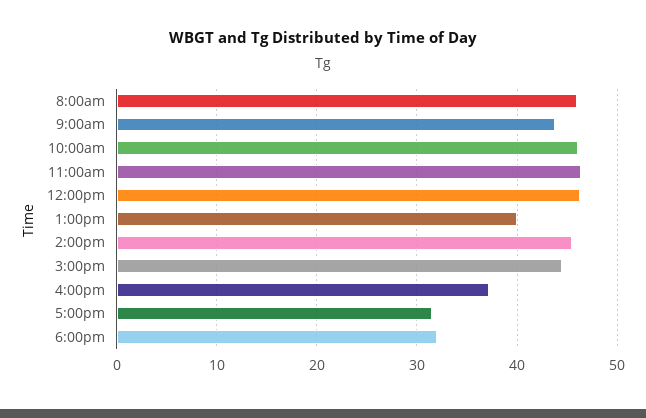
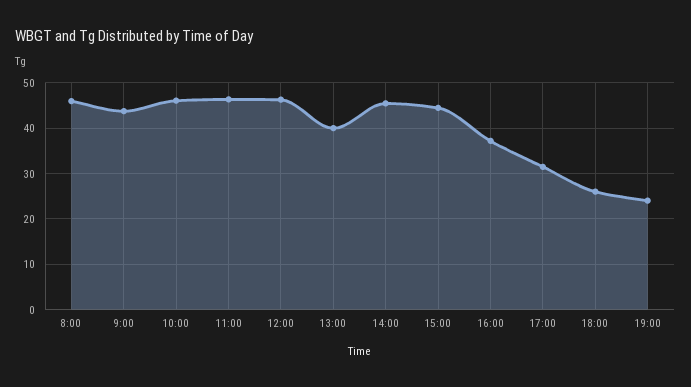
6:00pm: 32 -> 26
19:00: none -> 24

